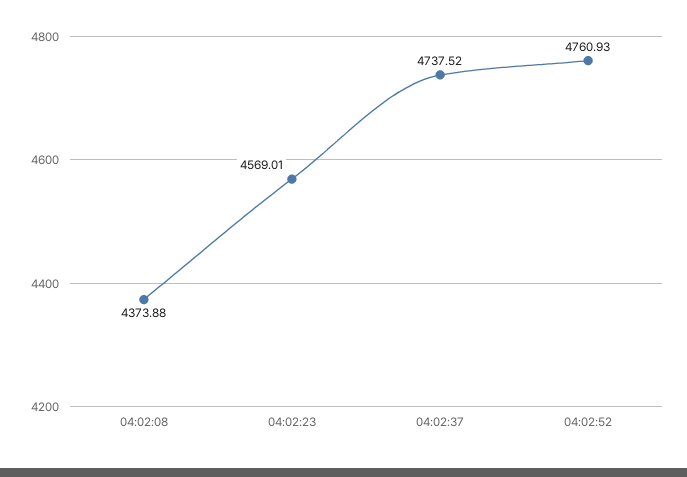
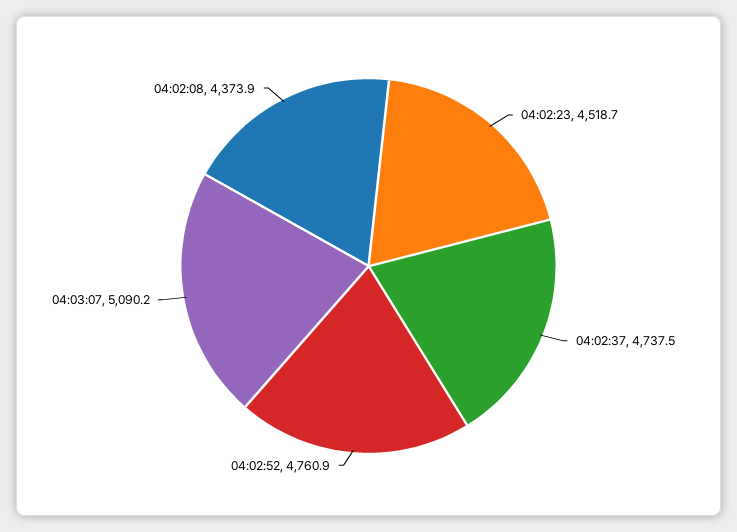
04:02:23: 4569.01 -> 4518.7
04:03:07: none -> 5090.2

